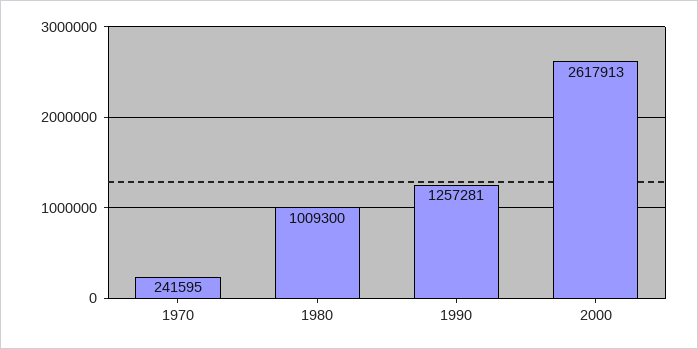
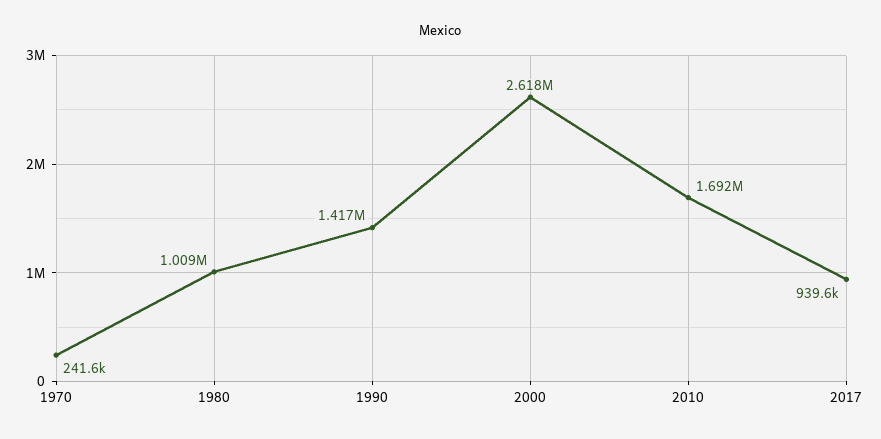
1990: 1257281 -> 1417000
2010: none -> 1692000
2017: none -> 939600

